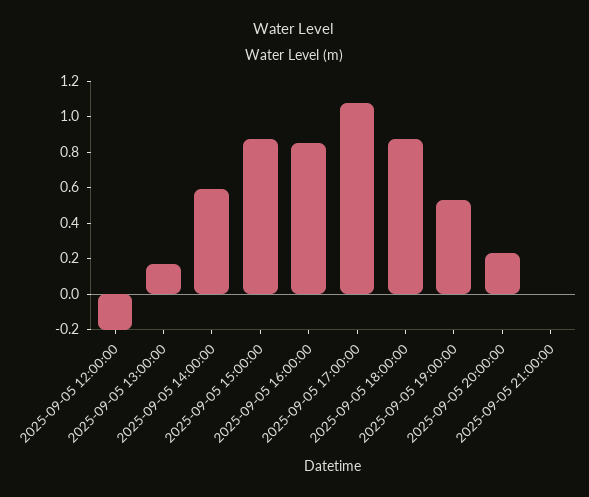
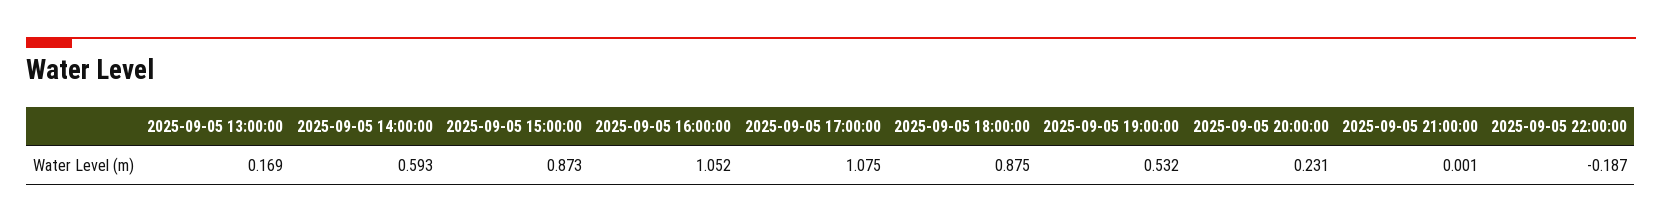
2025-09-05 12:00:00: -0.2 -> none
2025-09-05 16:00:00: 0.85 -> 1.052
2025-09-05 22:00:00: none -> -0.187

